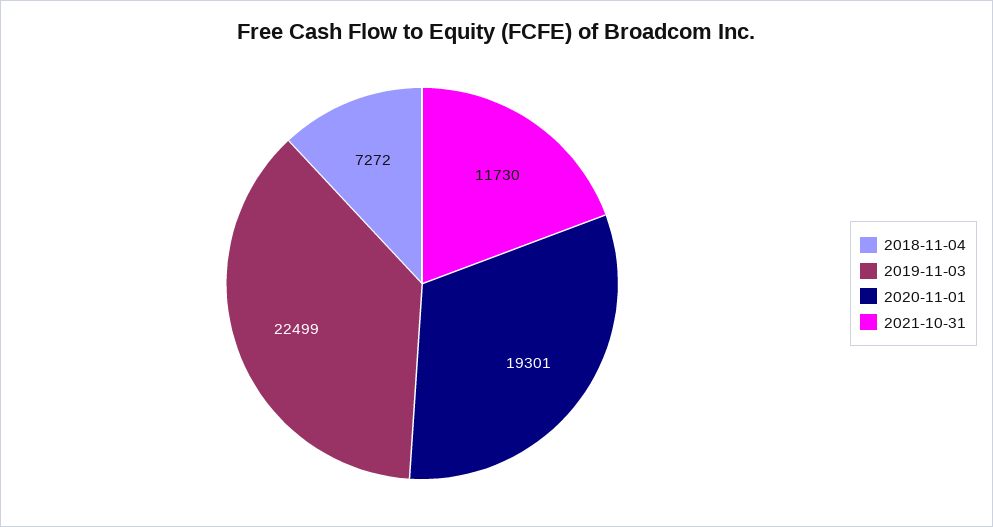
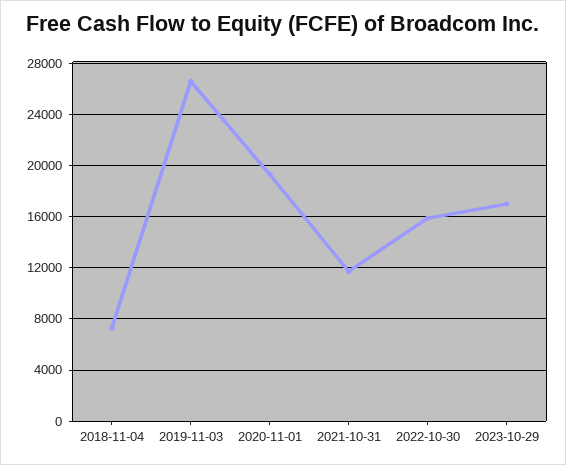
2019-11-03: 22499 -> 26500
2022-10-30: none -> 16000
2023-10-29: none -> 17000

